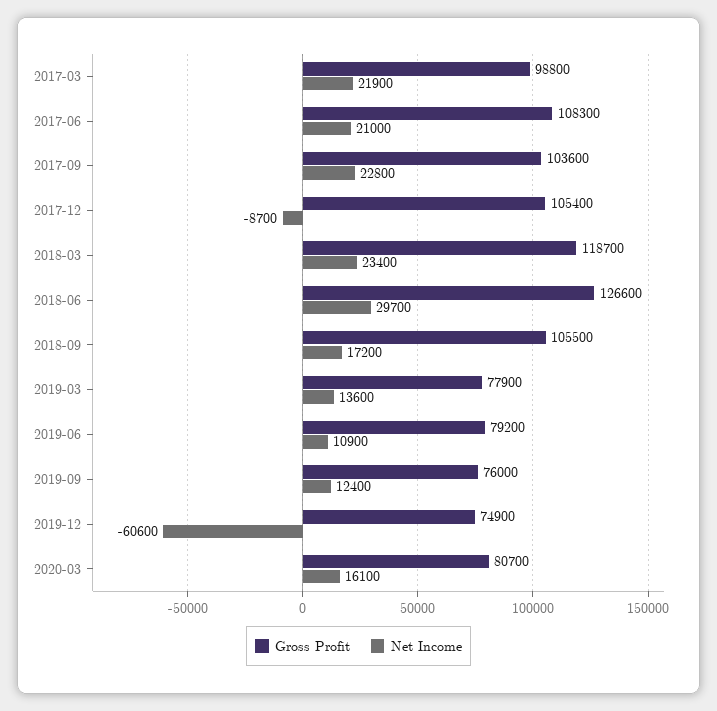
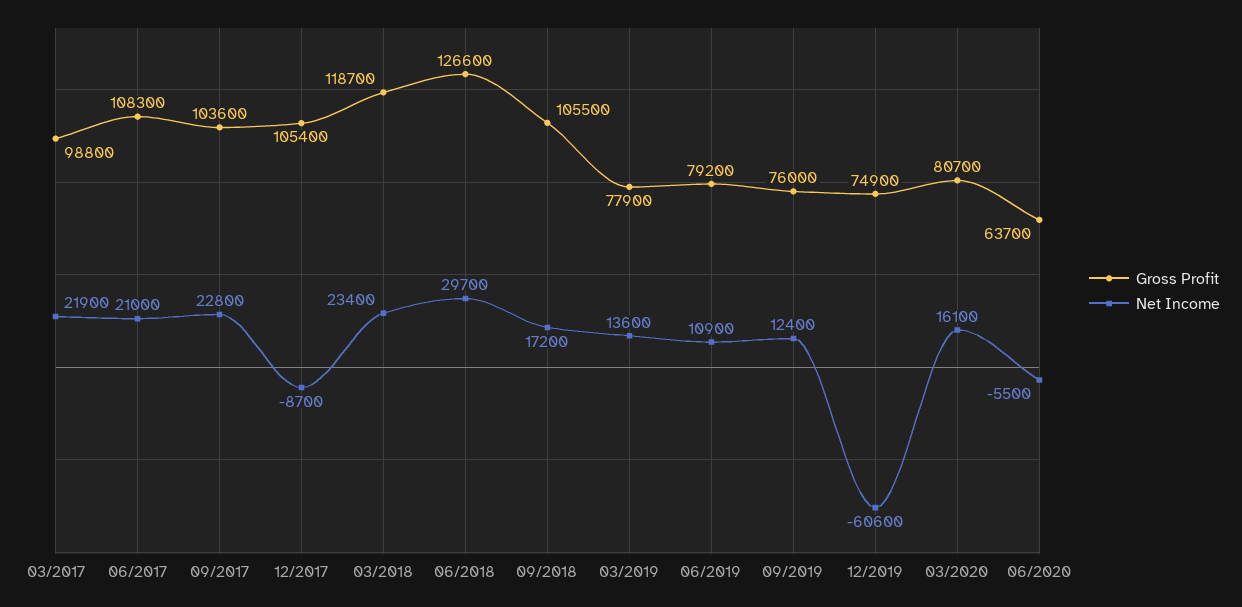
Gross Profit, 06/2020: none -> 63700
Net Income, 06/2020: none -> -5500

